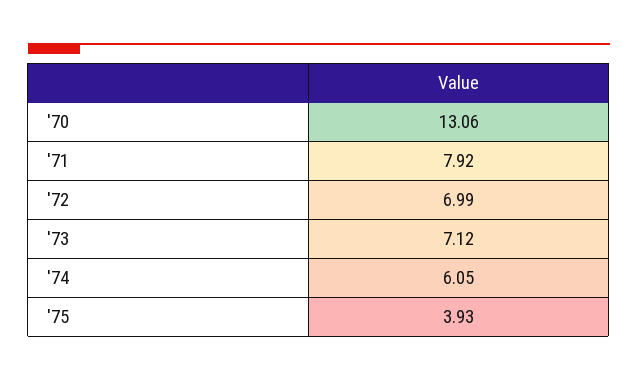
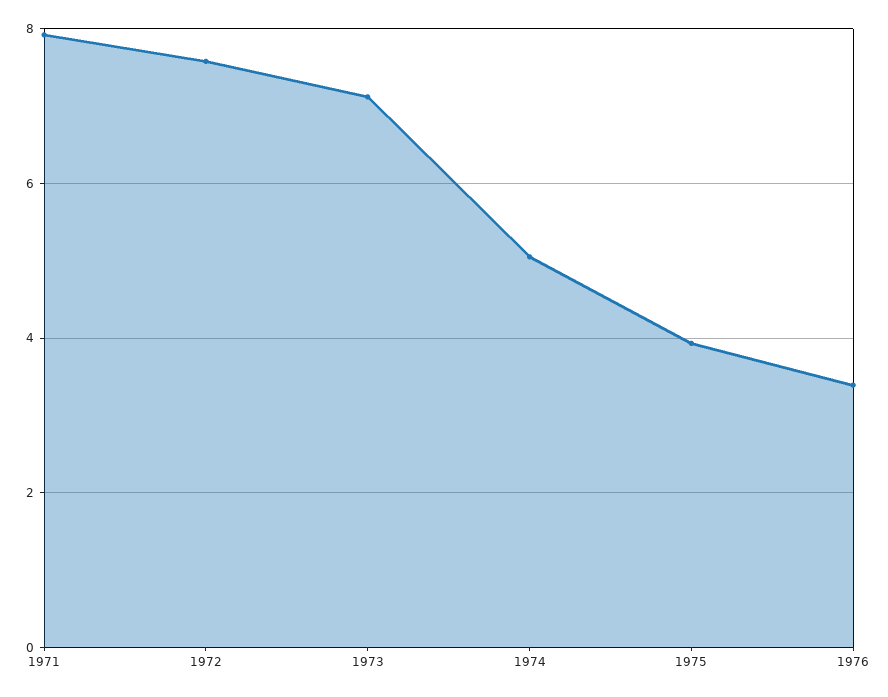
'70: 13.06 -> none
'72: 6.99 -> 7.6
'74: 6.05 -> 5
1976: none -> 3.4

